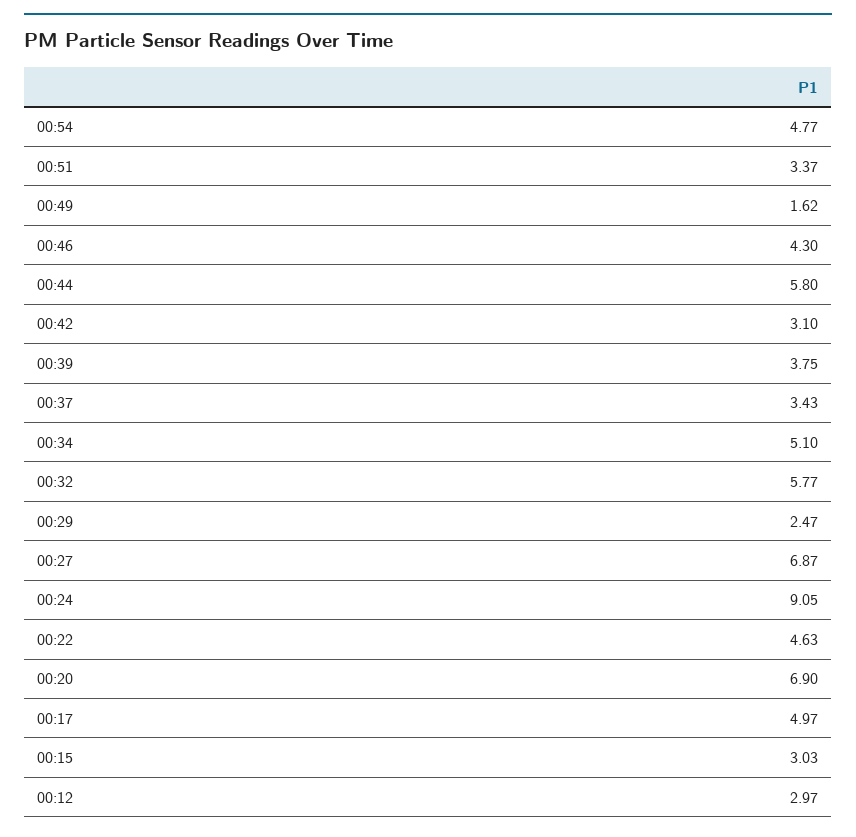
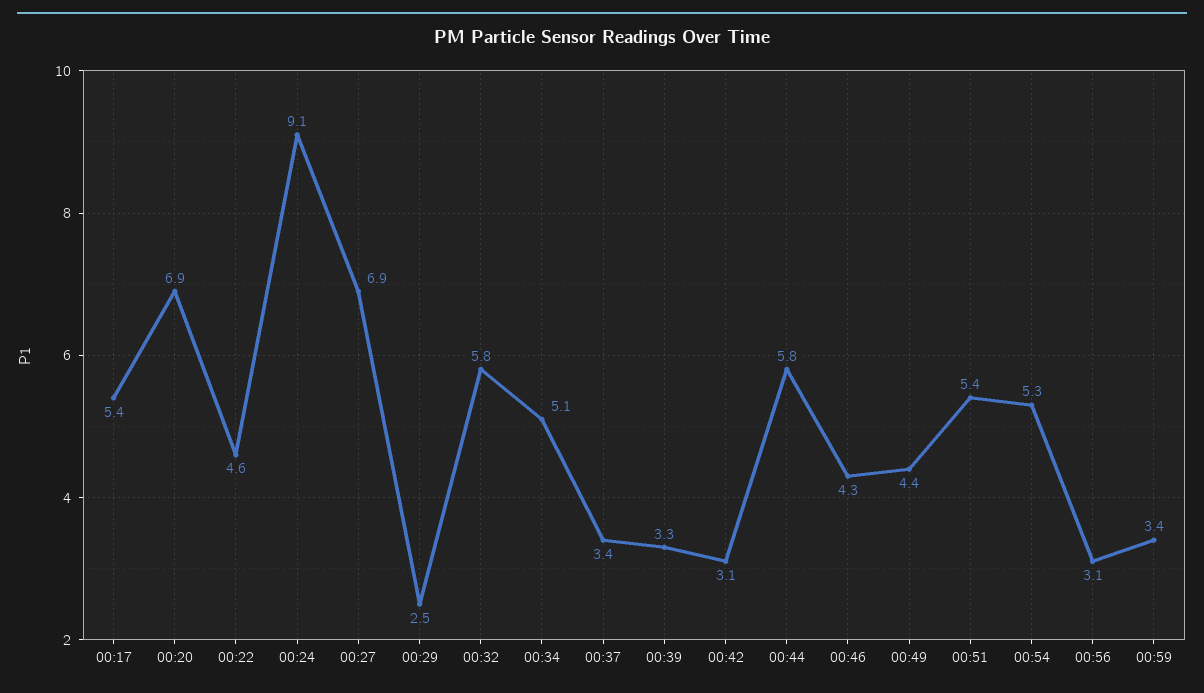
00:54: 4.77 -> 5.3
00:51: 3.37 -> 5.4
00:49: 1.62 -> 4.4
00:39: 3.75 -> 3.3
00:17: 4.97 -> 5.4
00:15: 3.03 -> none
00:12: 2.97 -> none
00:56: none -> 3.1
00:59: none -> 3.4

